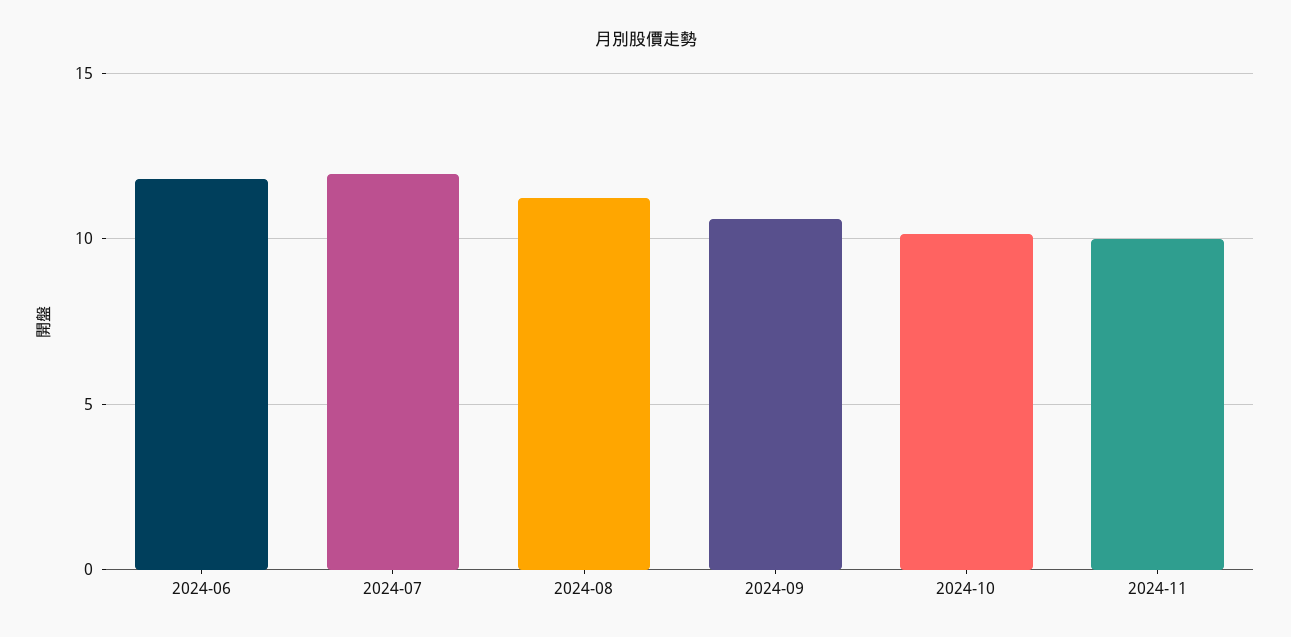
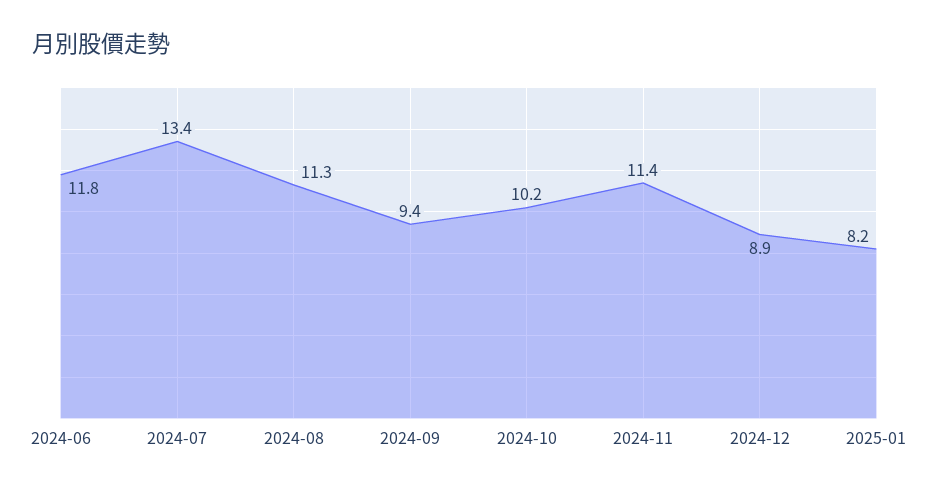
2024-07: 12 -> 13.4
2024-09: 10.5 -> 9.4
2024-11: 10 -> 11.4
2024-12: none -> 8.9
2025-01: none -> 8.2

